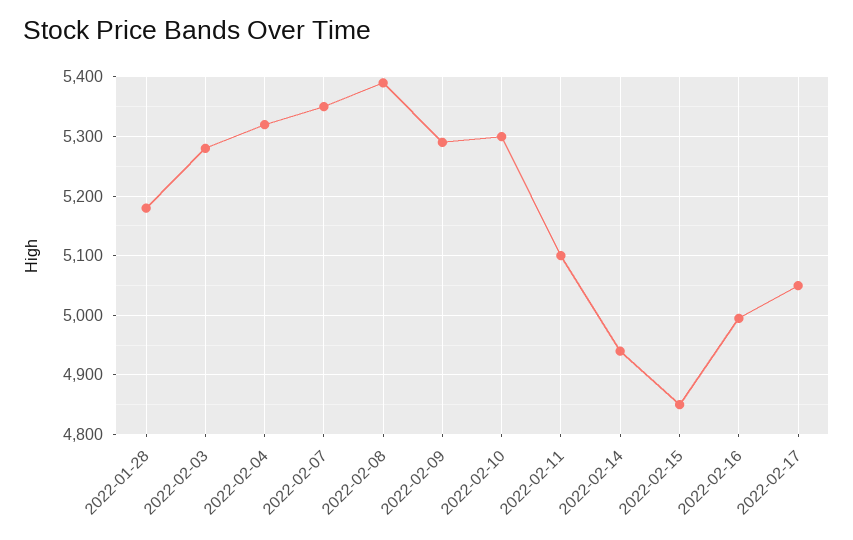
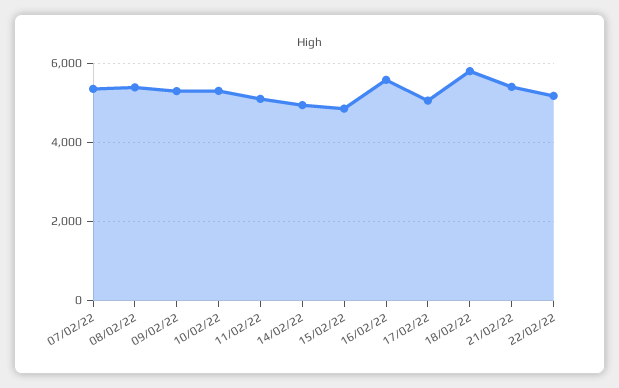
2022-01-28: 5180 -> none
2022-02-03: 5280 -> none
2022-02-04: 5320 -> none
2022-02-16: 5000 -> 5600
18/02/22: none -> 5800
21/02/22: none -> 5400
22/02/22: none -> 5200

